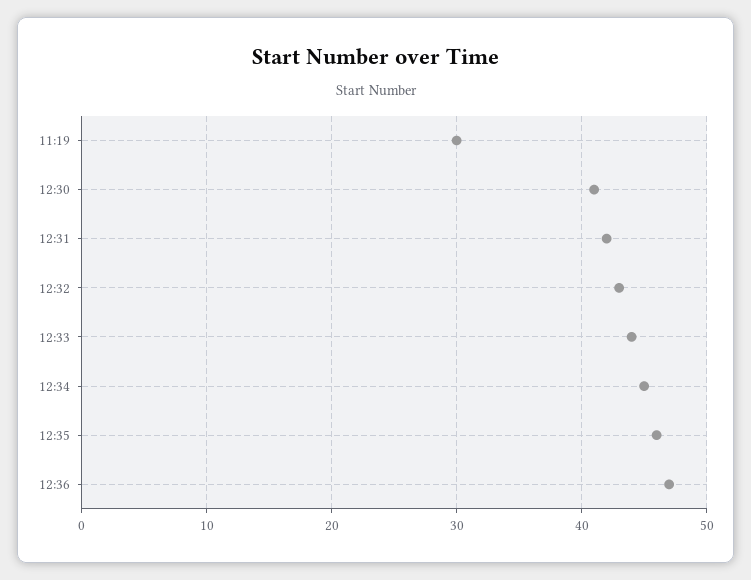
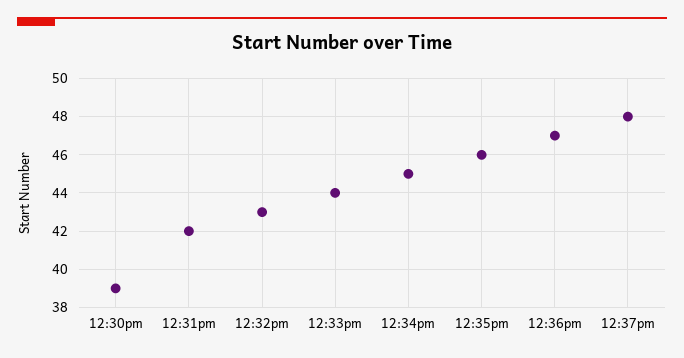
11:19: 30 -> none
12:30: 41 -> 39
12:37pm: none -> 48

